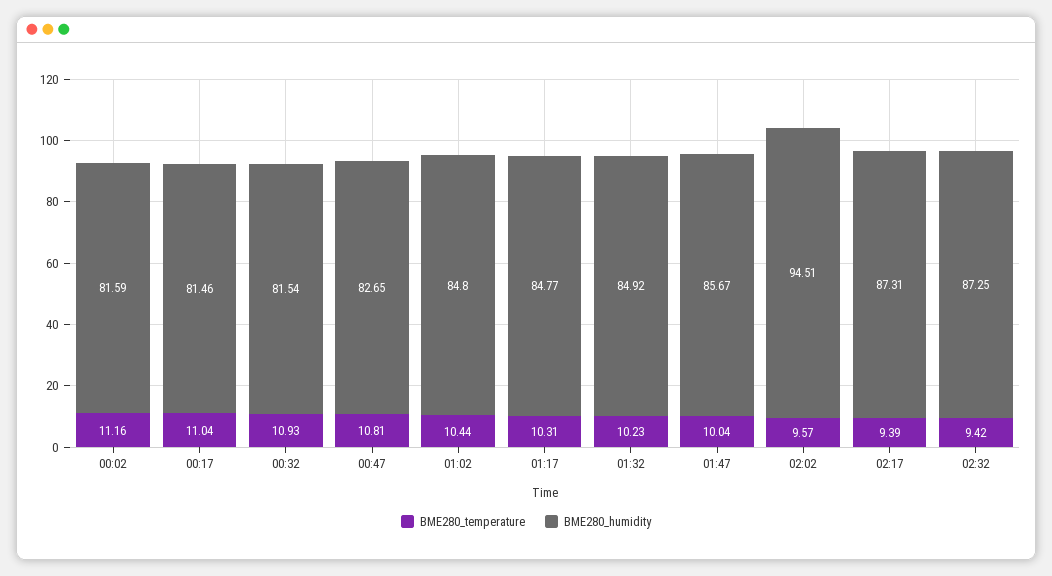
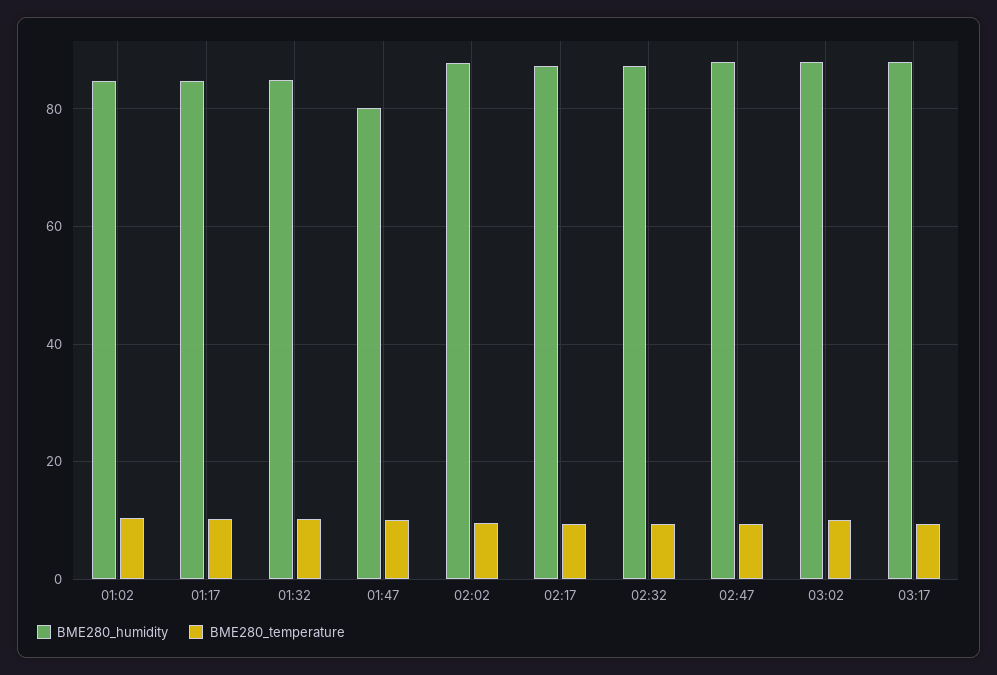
BME280_temperature, 00:02: 11.16 -> none
BME280_humidity, 00:02: 81.59 -> none
BME280_temperature, 00:17: 11.04 -> none
BME280_humidity, 00:17: 81.46 -> none
BME280_temperature, 00:32: 10.93 -> none
BME280_humidity, 00:32: 81.54 -> none
BME280_temperature, 00:47: 10.81 -> none
BME280_humidity, 00:47: 82.65 -> none
BME280_humidity, 01:47: 85.67 -> 80
BME280_humidity, 02:02: 94.51 -> 88
BME280_humidity, 02:47: none -> 88
BME280_temperature, 02:47: none -> 10
BME280_humidity, 03:02: none -> 88
BME280_temperature, 03:02: none -> 10
BME280_humidity, 03:17: none -> 88
BME280_temperature, 03:17: none -> 10

